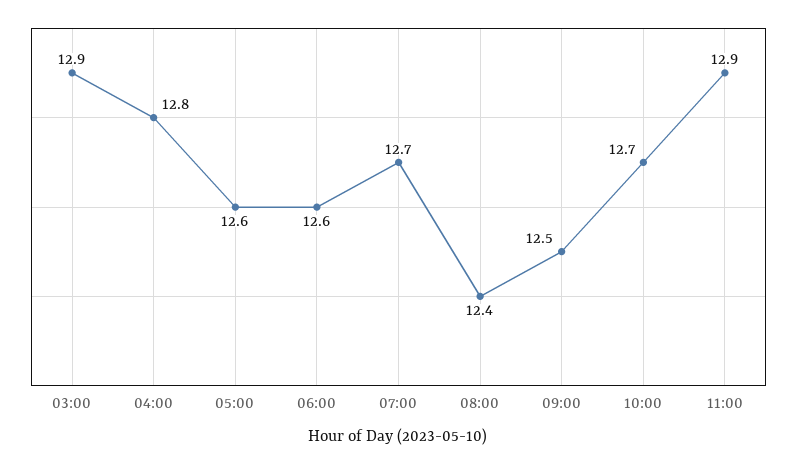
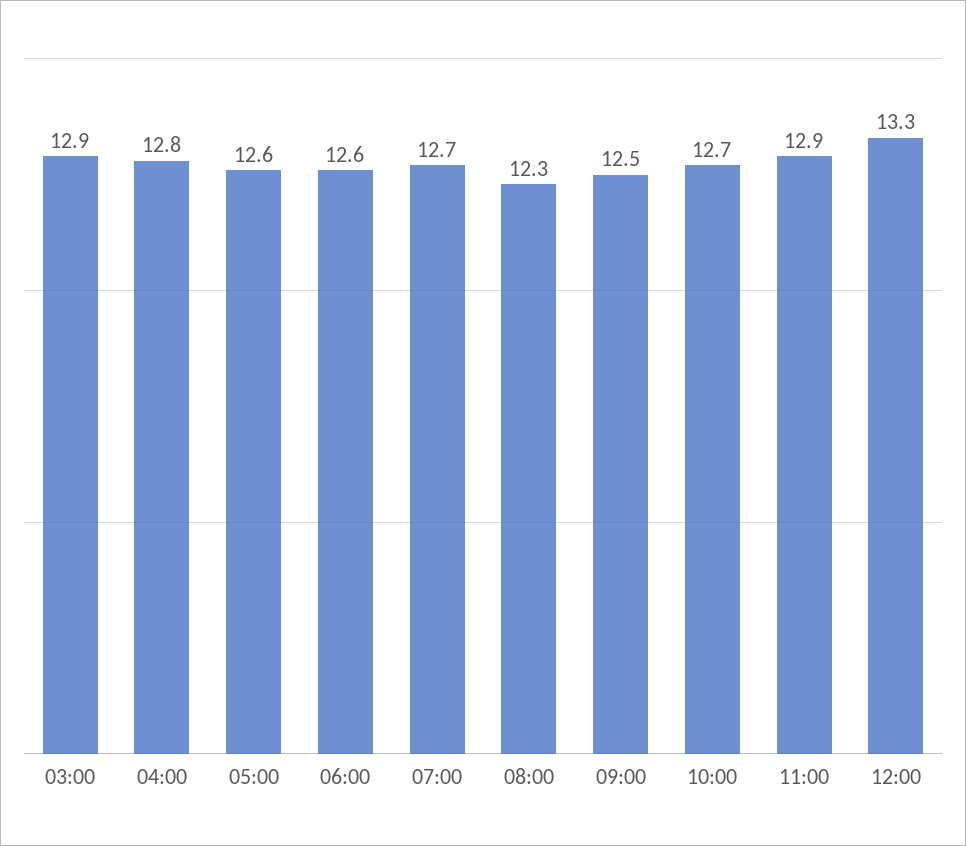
08:00: 12.4 -> 12.3
12:00: none -> 13.3

